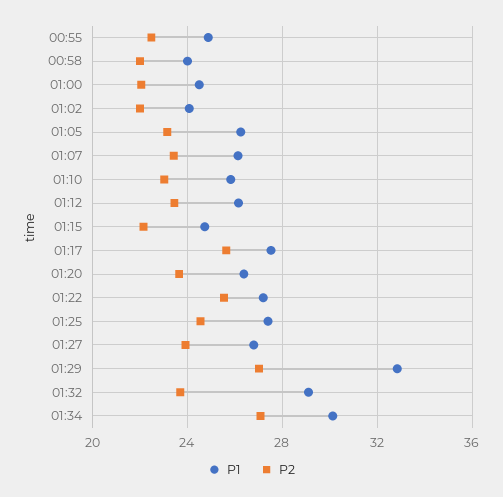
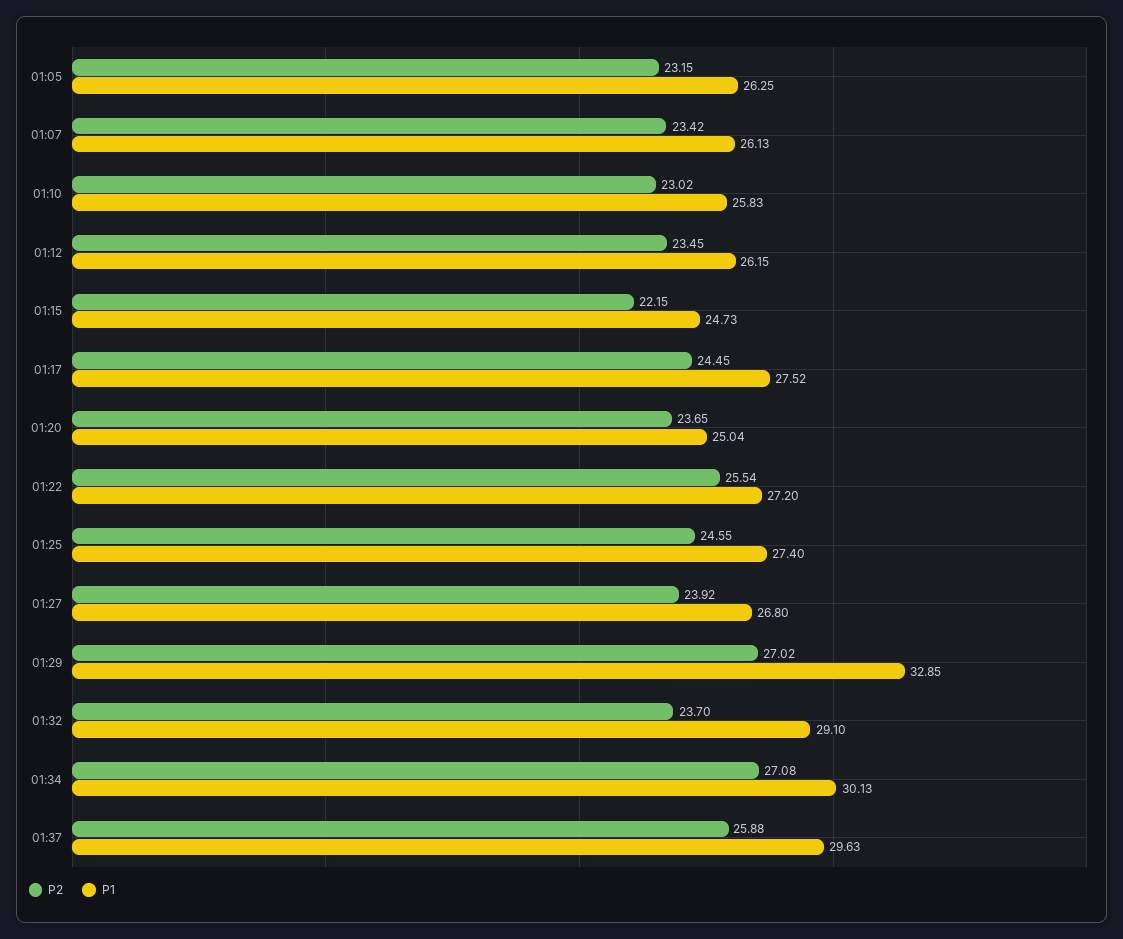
P1, 00:55: 25 -> none
P2, 00:55: 22.5 -> none
P1, 00:58: 24 -> none
P2, 00:58: 22 -> none
P1, 01:00: 24.5 -> none
P2, 01:00: 22 -> none
P1, 01:02: 24 -> none
P2, 01:02: 22 -> none
P2, 01:17: 25.5 -> 24.45
P1, 01:20: 26.5 -> 25.04
P2, 01:37: none -> 25.88
P1, 01:37: none -> 29.63

